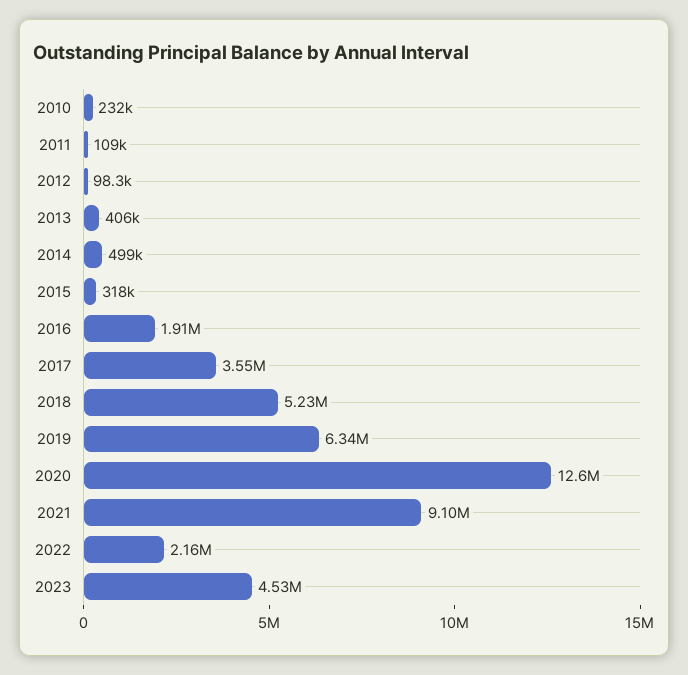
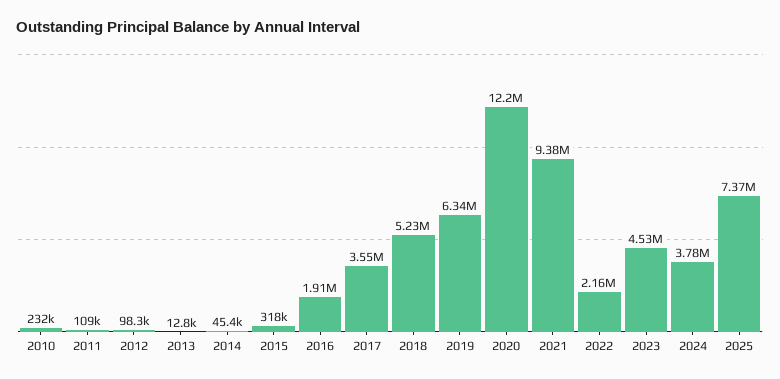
2013: 406000 -> 12800
2014: 499000 -> 45400
2020: 12600000 -> 12200000
2021: 9100000 -> 9380000
2024: none -> 3780000
2025: none -> 7370000

